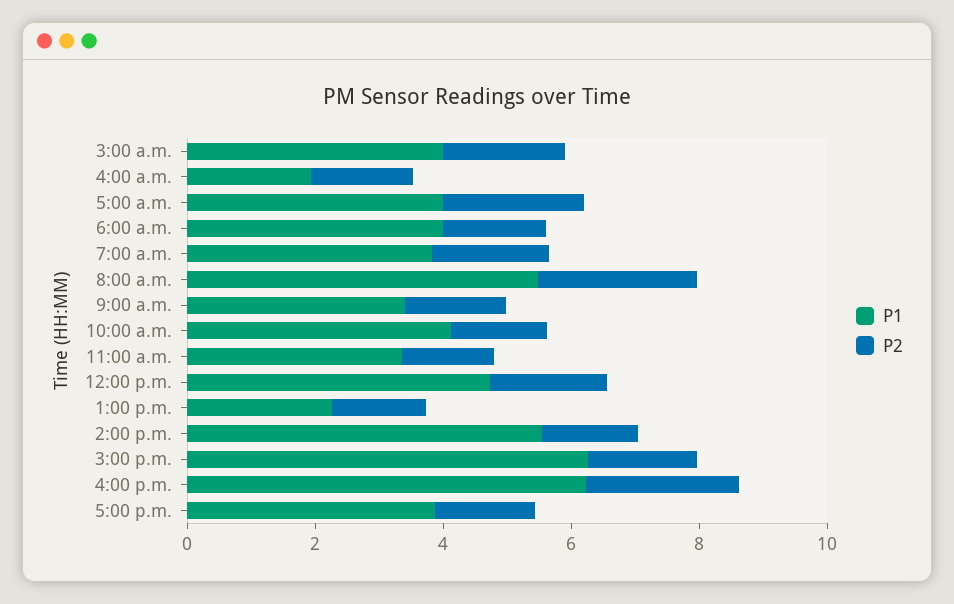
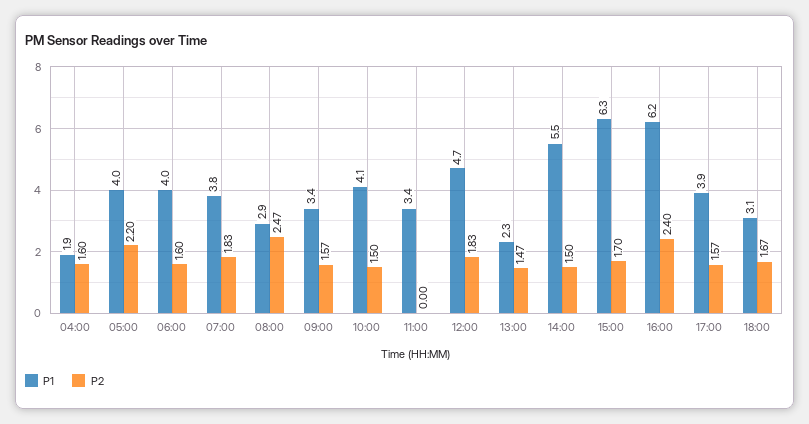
P1, 3:00 a.m.: 4 -> none
P2, 3:00 a.m.: 2 -> none
P1, 8:00 a.m.: 5.5 -> 2.9
P2, 11:00 a.m.: 1.5 -> 0
P1, 18:00: none -> 3.1
P2, 18:00: none -> 1.67

